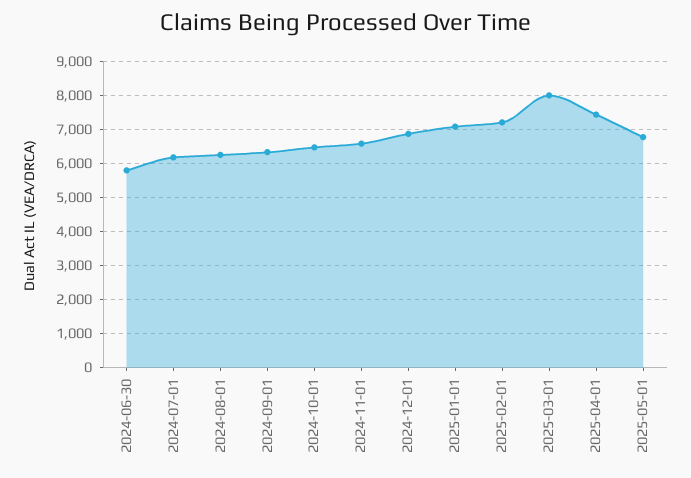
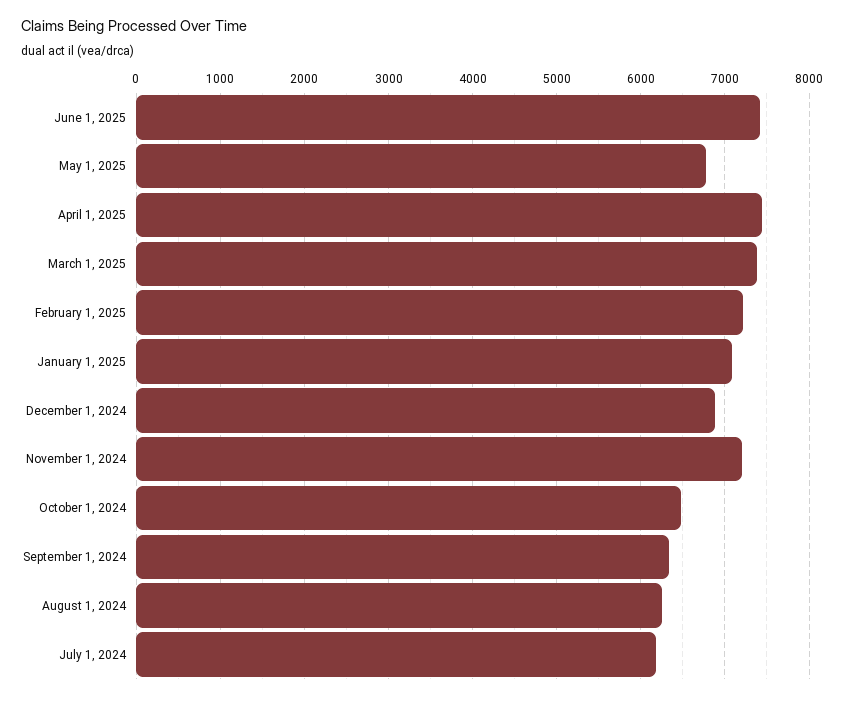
2024-06-30: 5800 -> none
2024-11-01: 6600 -> 7200
2025-03-01: 8000 -> 7400
June 1, 2025: none -> 7400

